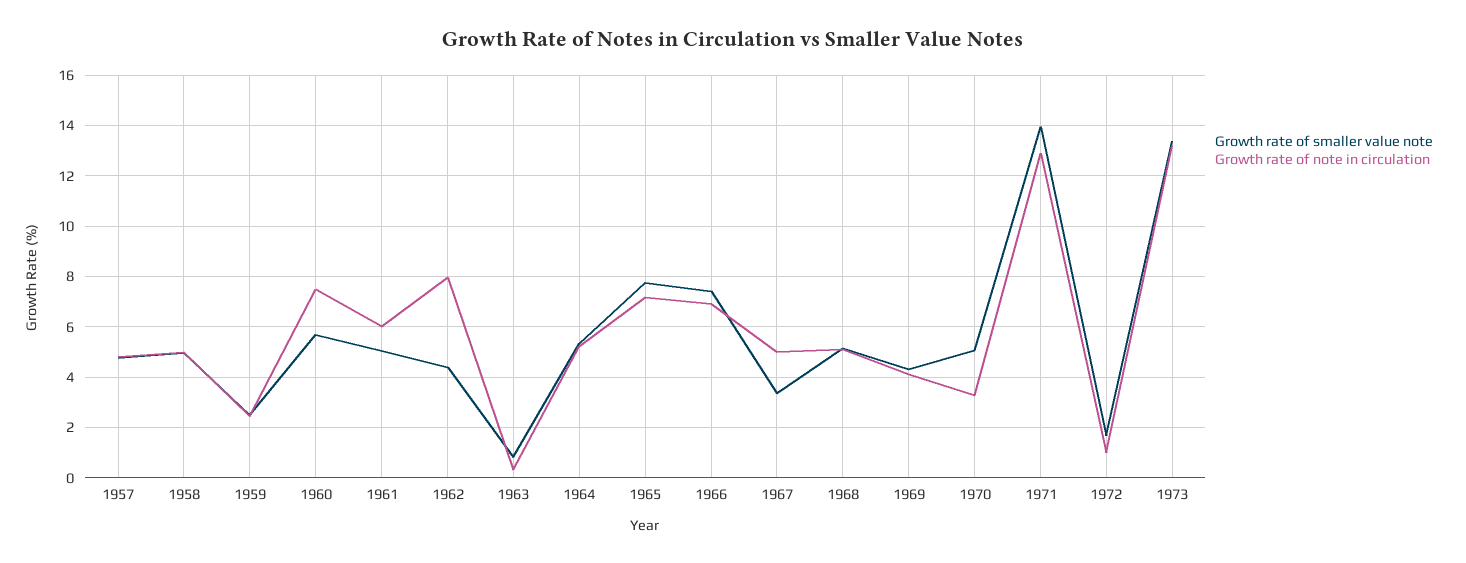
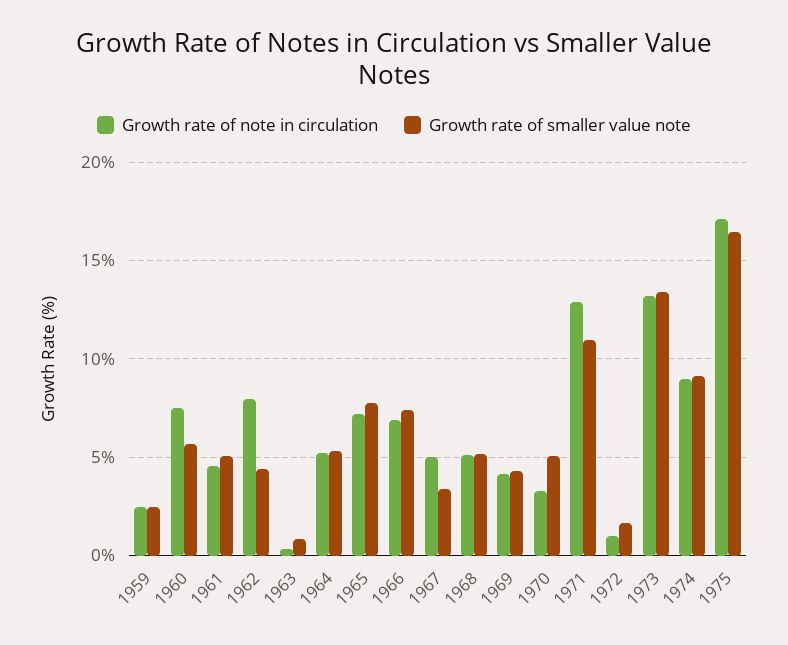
Growth rate of smaller value note, 1957: 4.75 -> none
Growth rate of note in circulation, 1957: 4.75 -> none
Growth rate of smaller value note, 1958: 5 -> none
Growth rate of note in circulation, 1958: 5 -> none
Growth rate of note in circulation, 1961: 6 -> 4.5
Growth rate of smaller value note, 1971: 14 -> 11
Growth rate of note in circulation, 1974: none -> 9
Growth rate of smaller value note, 1974: none -> 9
Growth rate of note in circulation, 1975: none -> 17
Growth rate of smaller value note, 1975: none -> 16.5

